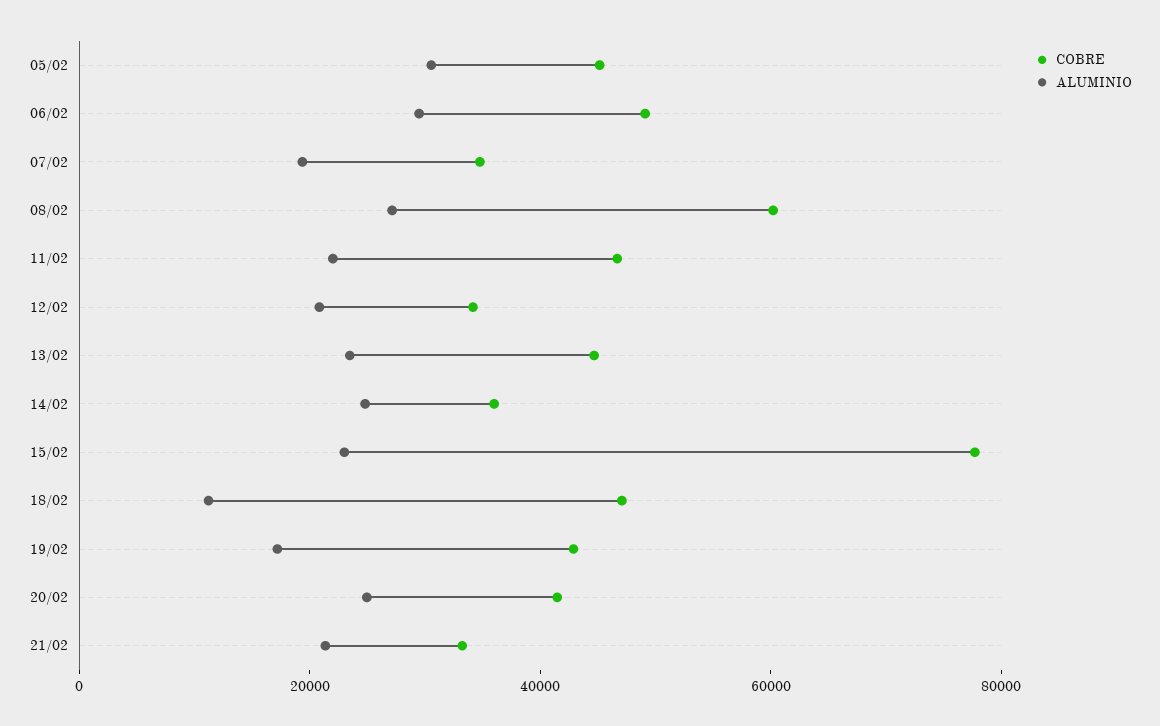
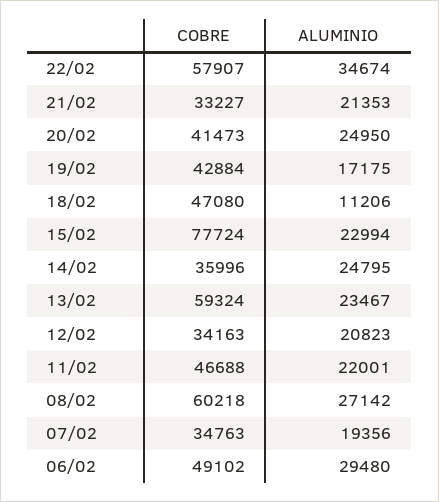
COBRE, 05/02: 45000 -> none
ALUMINIO, 05/02: 30000 -> none
COBRE, 13/02: 45000 -> 59324
COBRE, 22/02: none -> 57907
ALUMINIO, 22/02: none -> 34674

